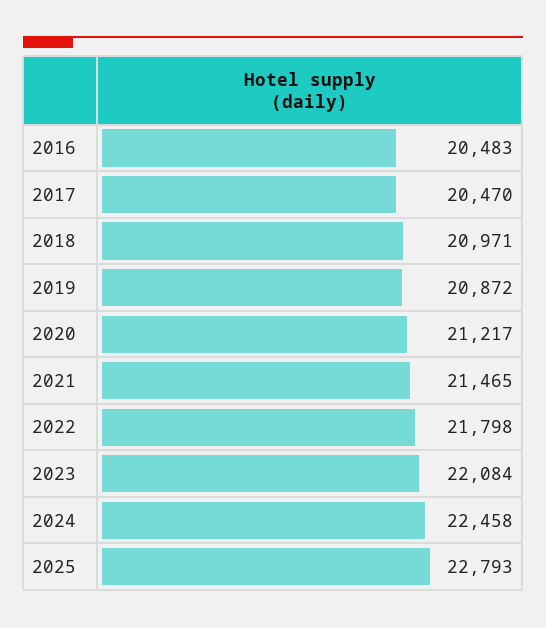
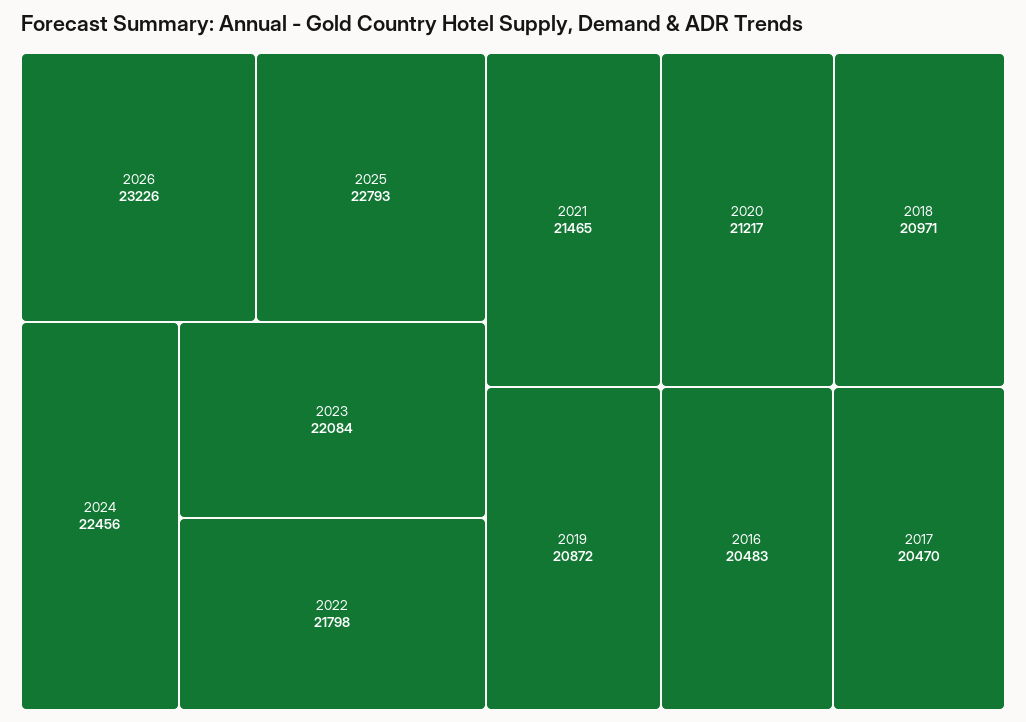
2024: 22458 -> 22456
2026: none -> 23226

